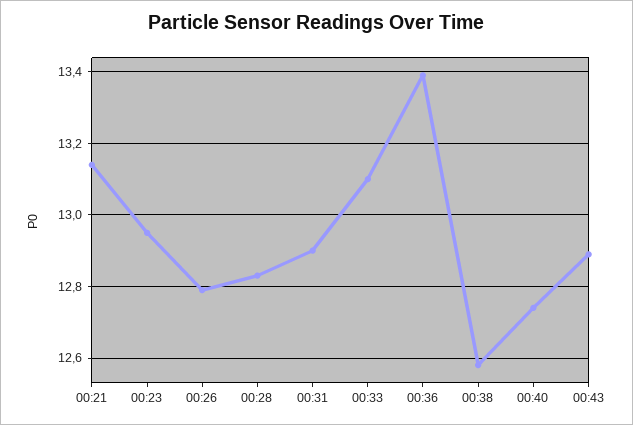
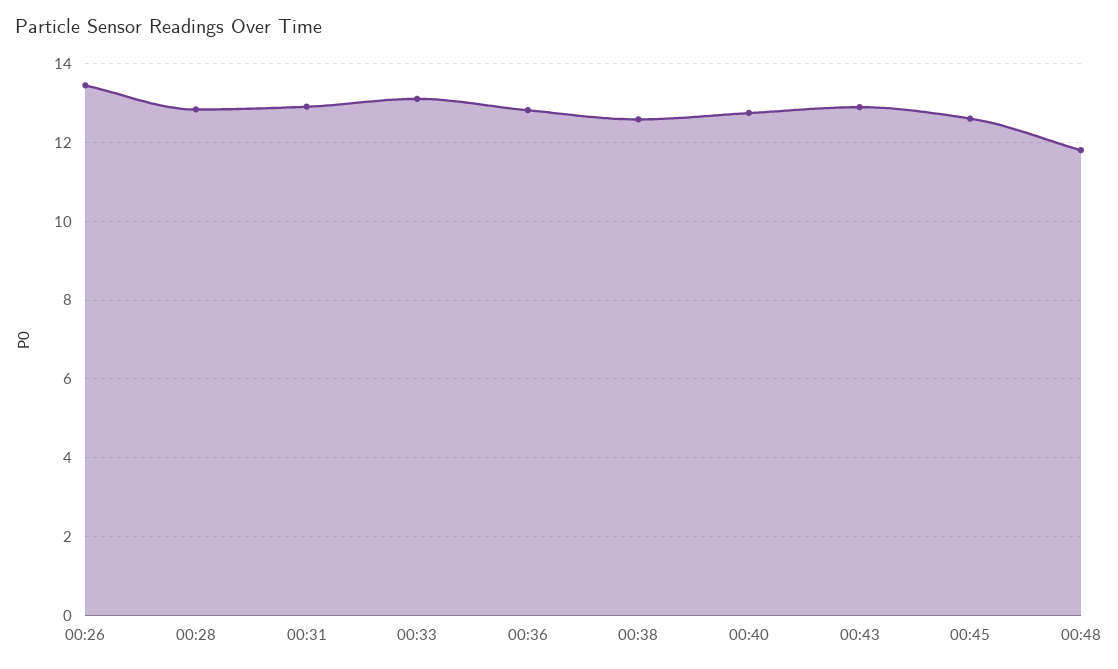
00:21: 13.15 -> none
00:23: 12.95 -> none
00:26: 12.8 -> 13.4
00:36: 13.4 -> 12.8
00:45: none -> 12.6
00:48: none -> 11.8

